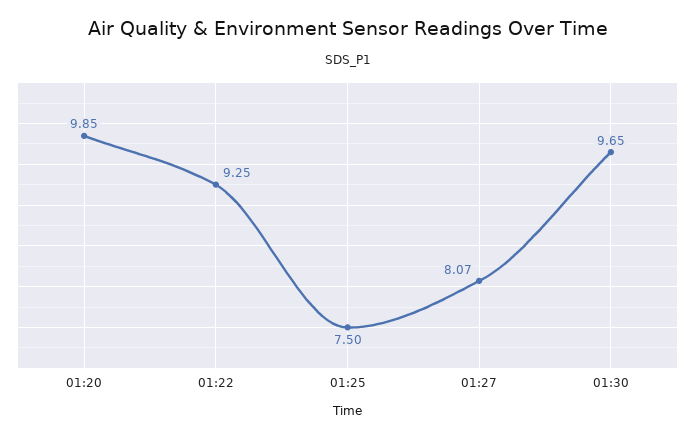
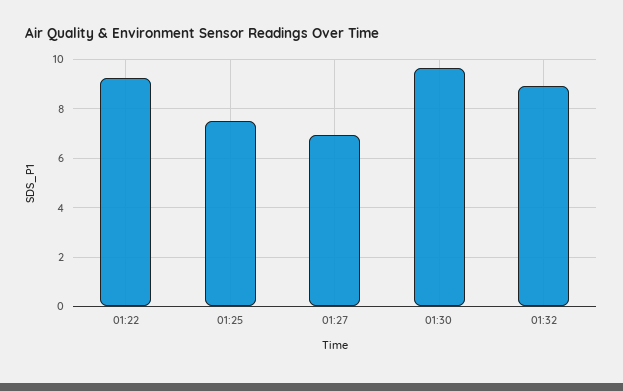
01:20: 9.85 -> none
01:27: 8.07 -> 7
01:32: none -> 9

